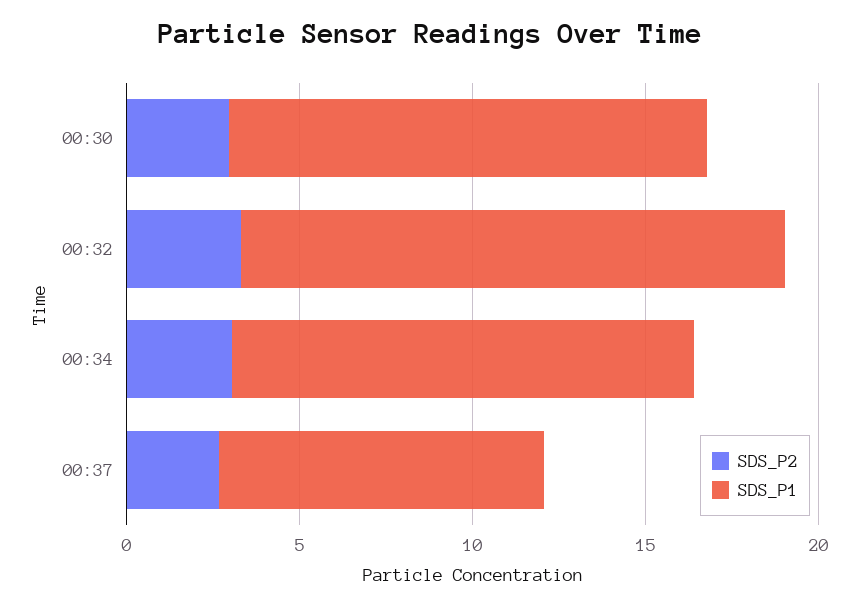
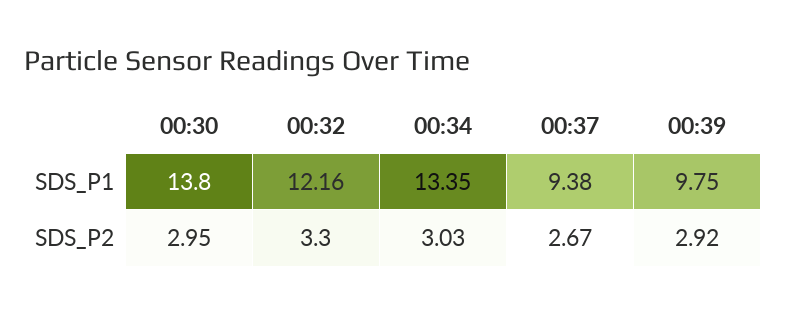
SDS_P1, 00:32: 16 -> 12.16
SDS_P1, 00:39: none -> 9.75
SDS_P2, 00:39: none -> 2.92

